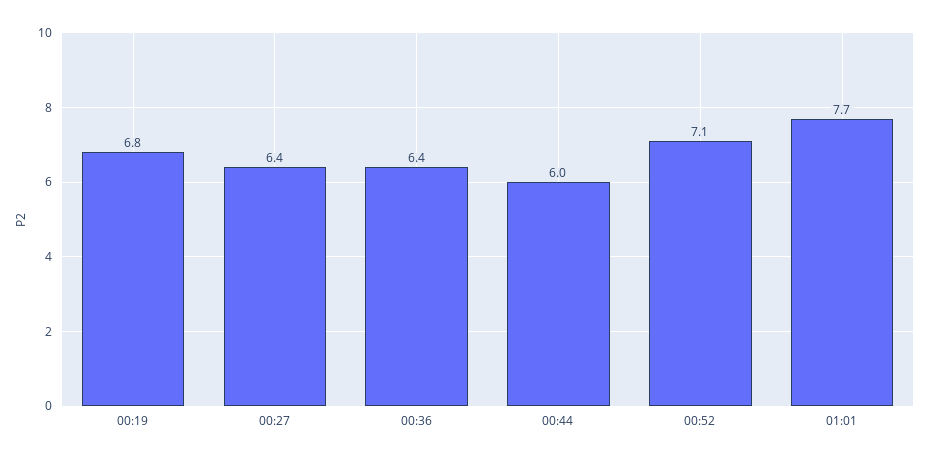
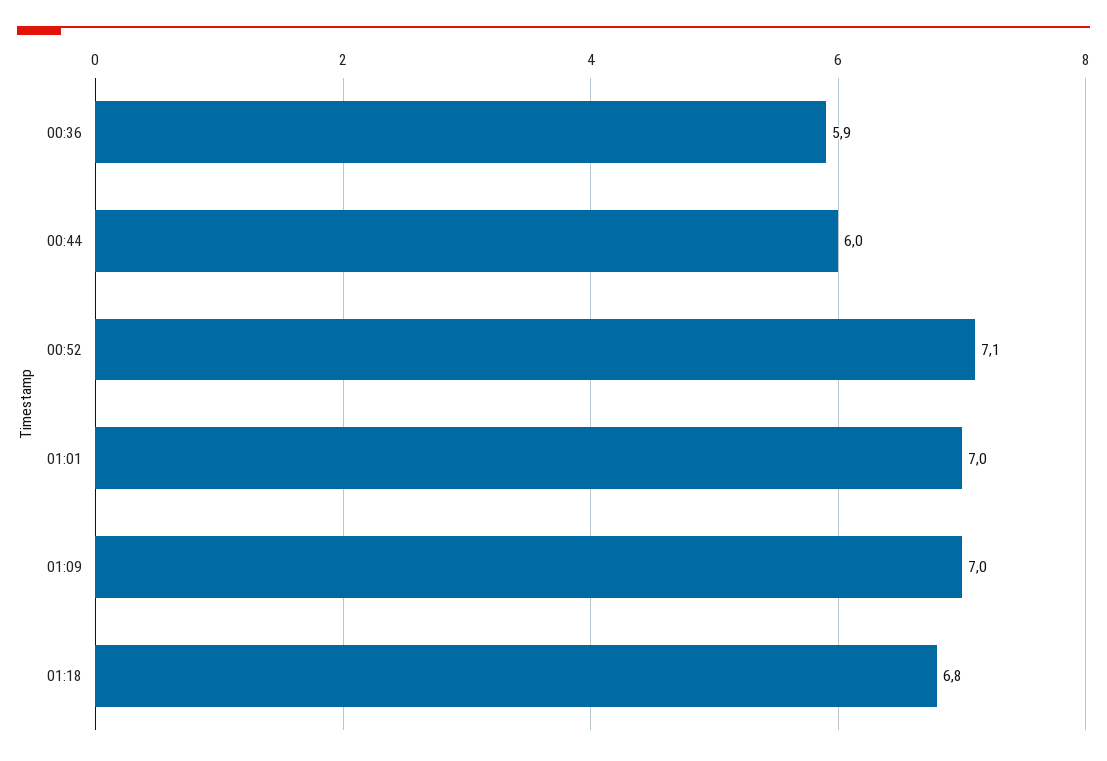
00:19: 6.8 -> none
00:27: 6.4 -> none
00:36: 6.4 -> 5.9
01:01: 7.7 -> 7
01:09: none -> 7
01:18: none -> 6.8

